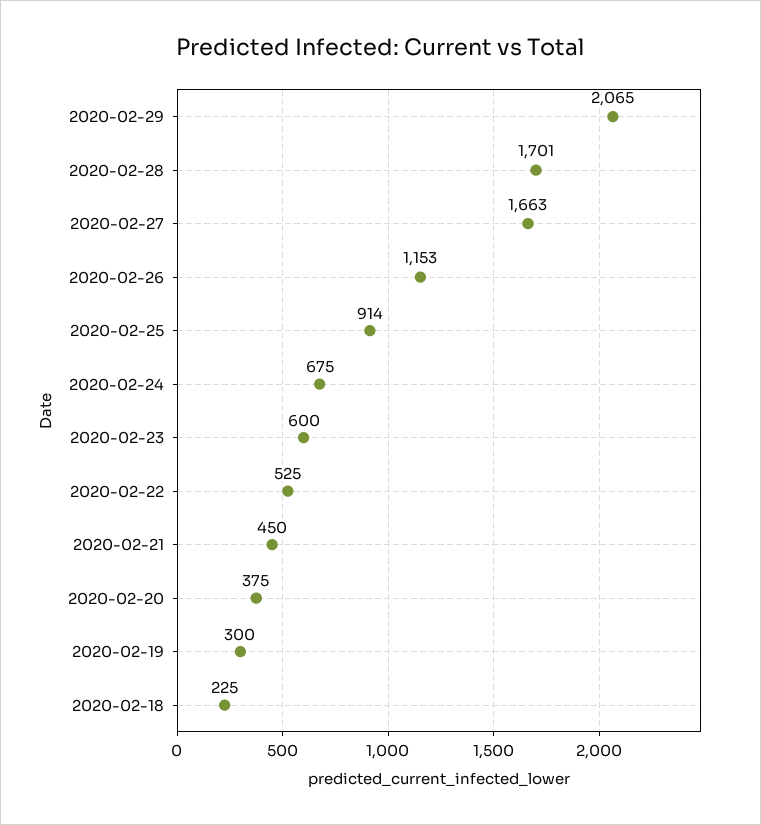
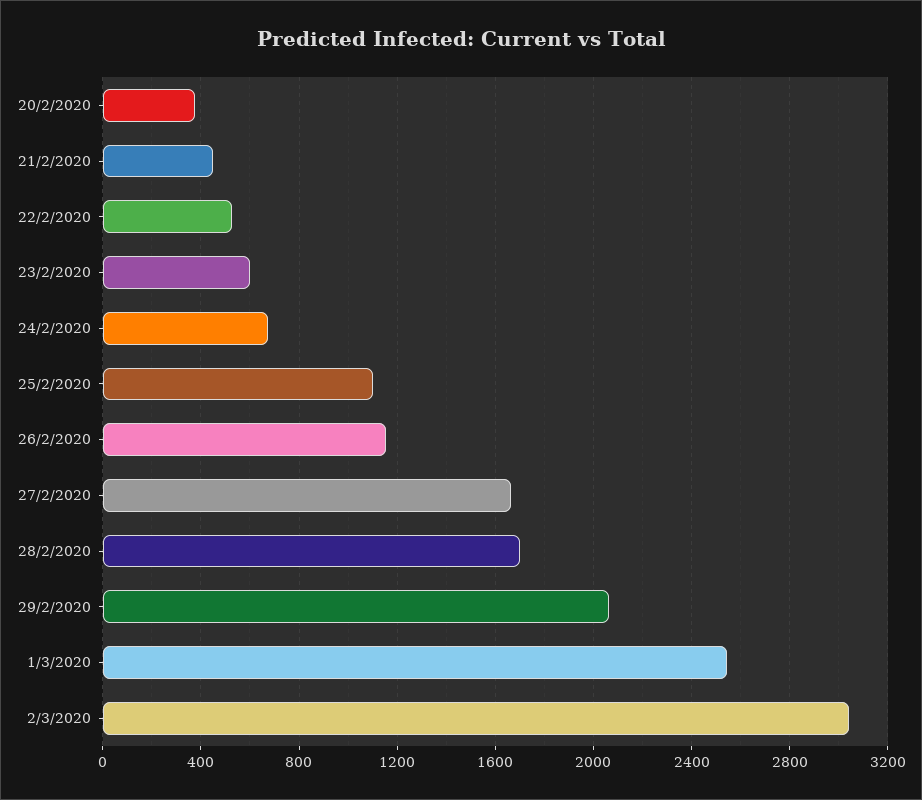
2020-02-25: 914 -> 1100
2020-02-19: 300 -> none
2020-02-18: 225 -> none
1/3/2020: none -> 2550
2/3/2020: none -> 3050

